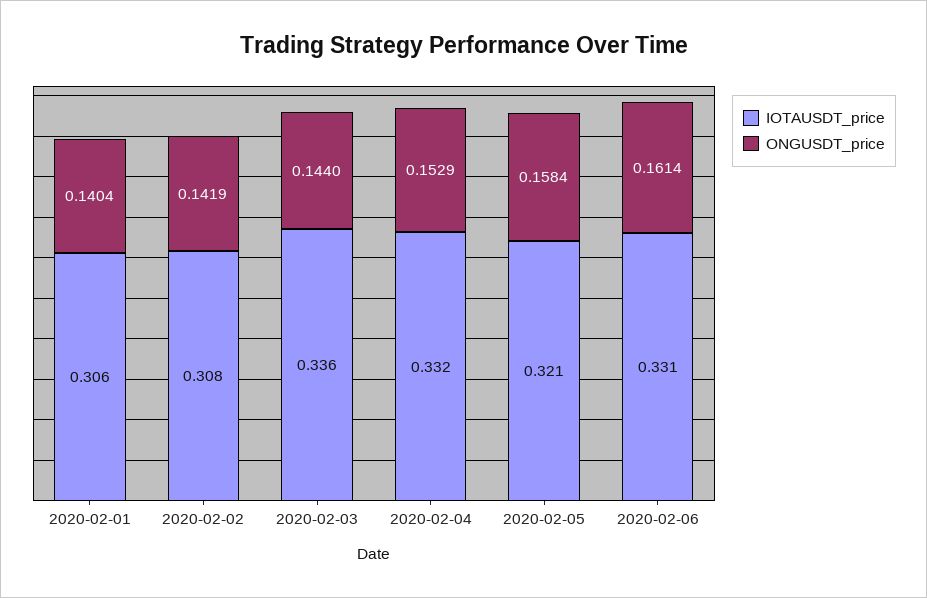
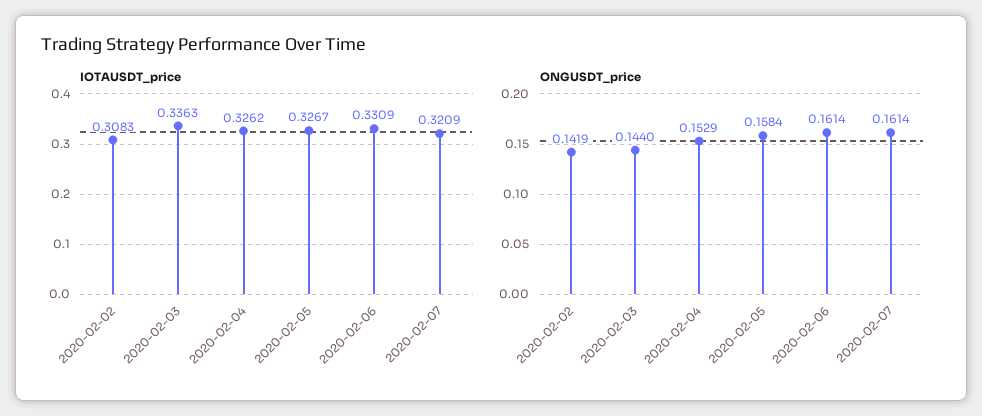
IOTAUSDT_price, 2020-02-01: 0.306 -> none
ONGUSDT_price, 2020-02-01: 0.1404 -> none
IOTAUSDT_price, 2020-02-04: 0.332 -> 0.3262
IOTAUSDT_price, 2020-02-05: 0.321 -> 0.3267
IOTAUSDT_price, 2020-02-07: none -> 0.3209
ONGUSDT_price, 2020-02-07: none -> 0.1614

